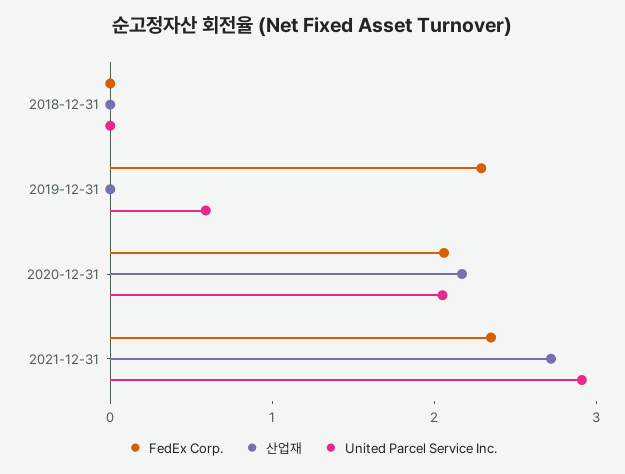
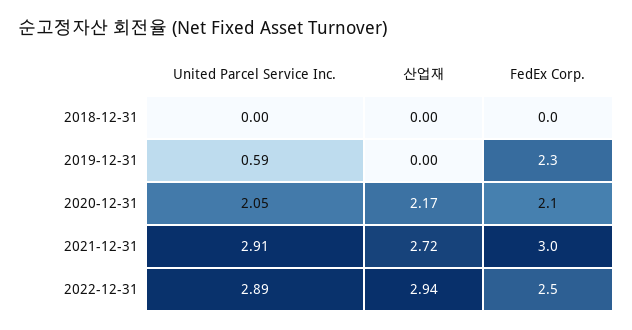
FedEx Corp., 2021-12-31: 2.4 -> 3
United Parcel Service Inc., 2022-12-31: none -> 2.89
산업재, 2022-12-31: none -> 2.94
FedEx Corp., 2022-12-31: none -> 2.5

